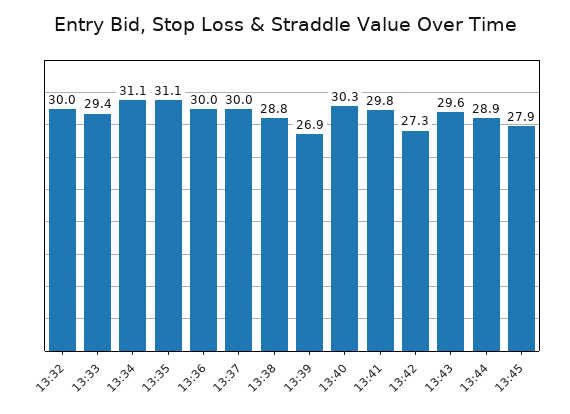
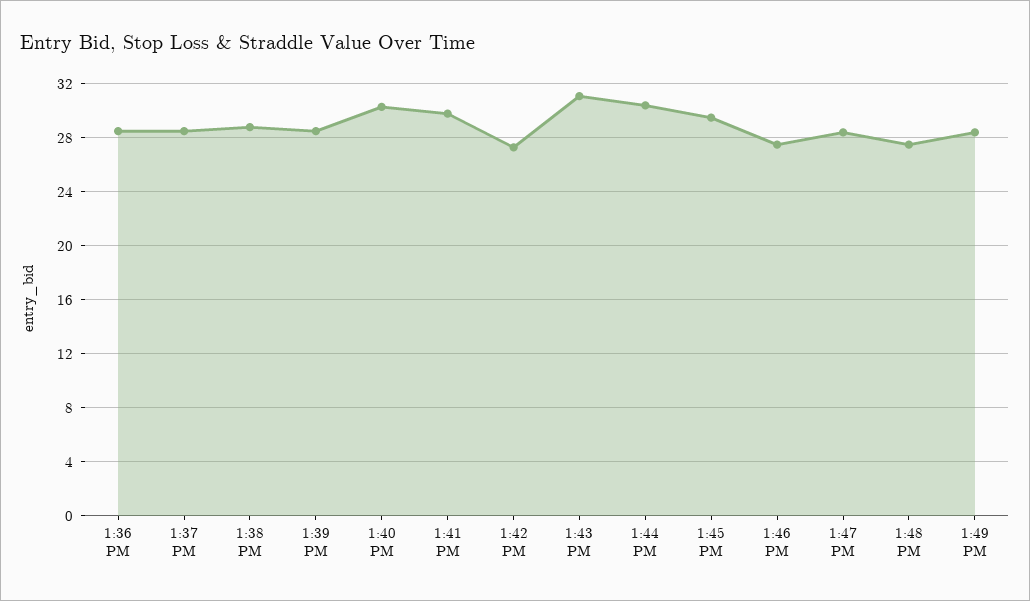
13:32: 30 -> none
13:33: 29.4 -> none
13:34: 31.1 -> none
13:35: 31.1 -> none
13:36: 30 -> 28.5
13:37: 30 -> 28.5
13:39: 26.9 -> 28.5
13:43: 29.6 -> 31
13:44: 28.9 -> 30.5
13:45: 27.9 -> 29.5
1:46 PM: none -> 27.5
1:47 PM: none -> 28.5
1:48 PM: none -> 27.5
1:49 PM: none -> 28.5

